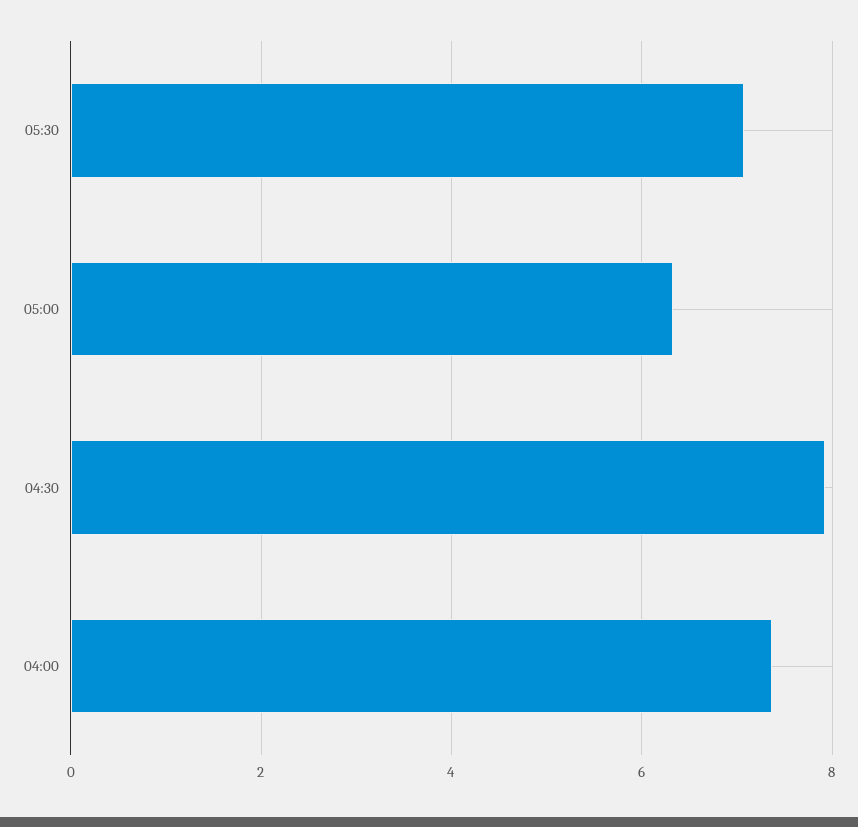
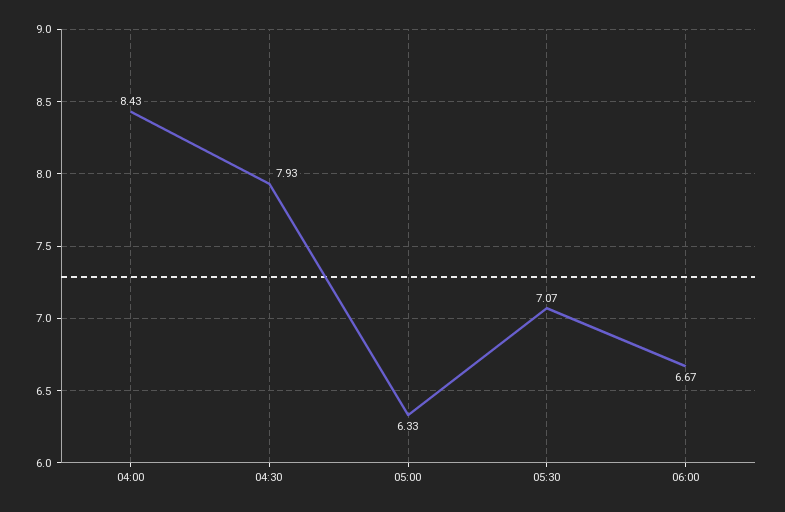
04:00: 7.4 -> 8.43
06:00: none -> 6.67

